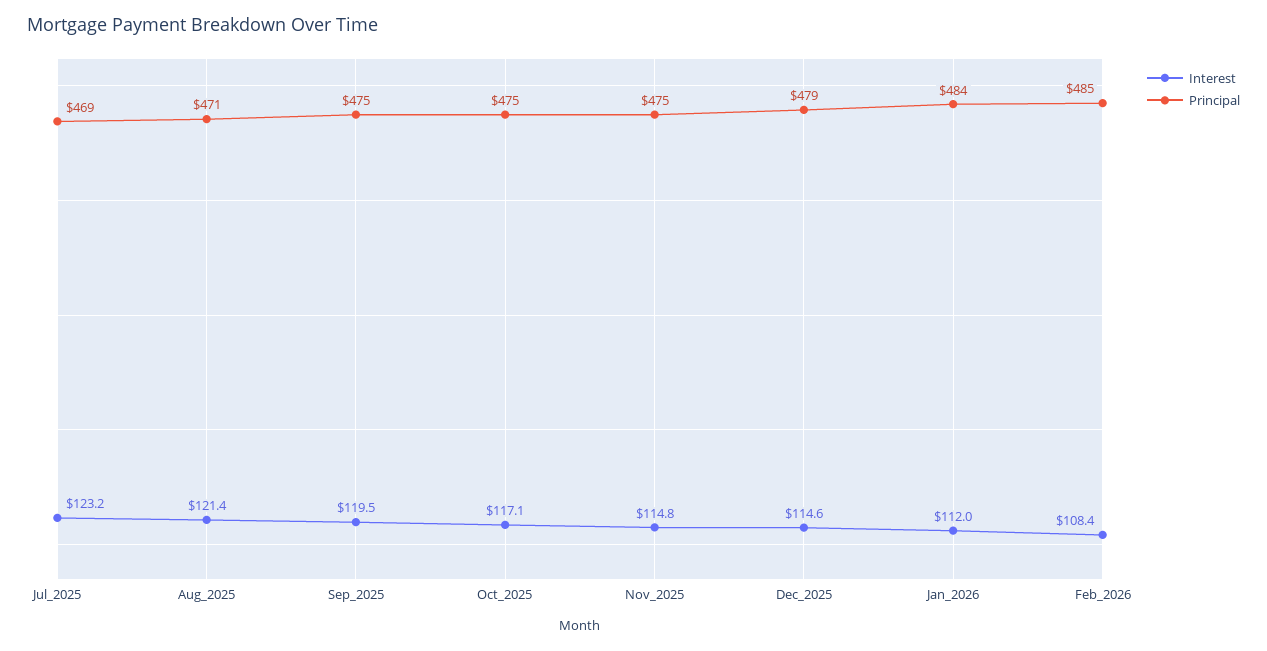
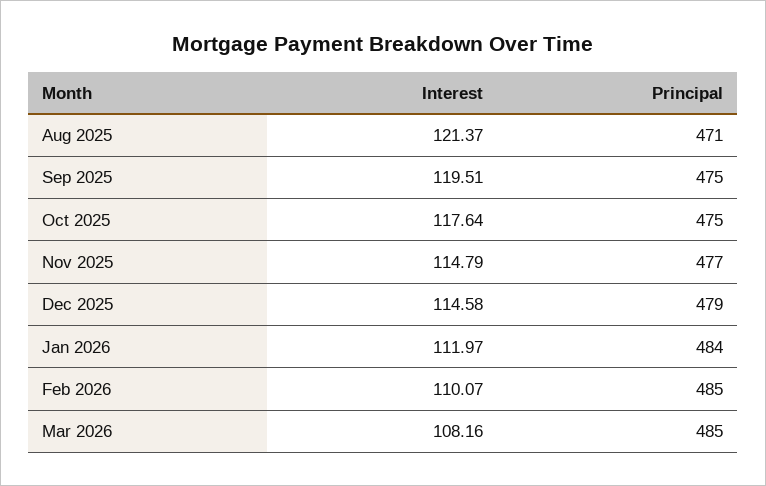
Interest, Jul_2025: 123.2 -> none
Principal, Jul_2025: 469 -> none
Interest, Oct_2025: 117.1 -> 117.64
Principal, Nov_2025: 475 -> 477
Interest, Feb_2026: 108.4 -> 110.07
Interest, Mar 2026: none -> 108.16
Principal, Mar 2026: none -> 485

